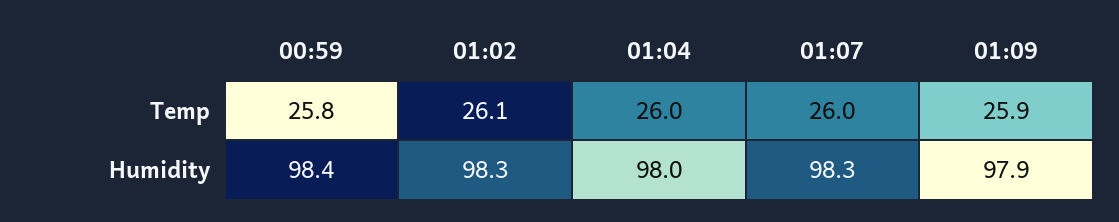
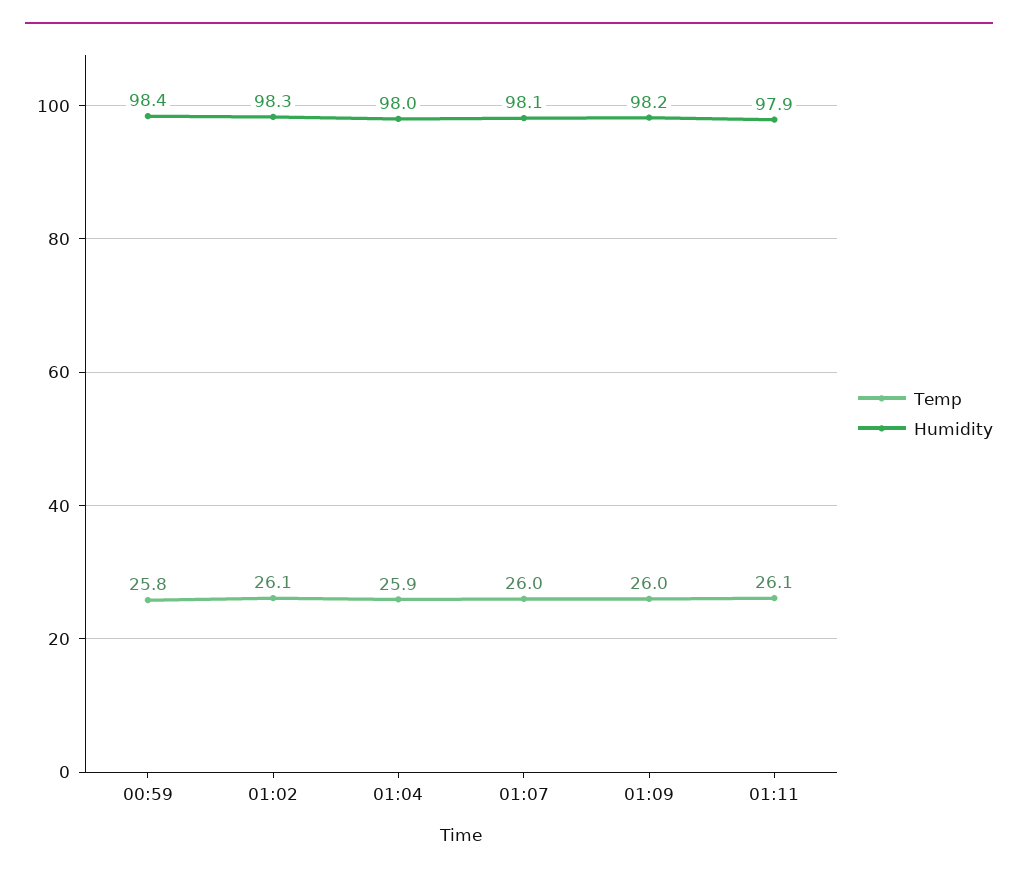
Temp, 01:04: 26 -> 25.9
Temp, 01:09: 25.9 -> 26
Humidity, 01:07: 98.3 -> 98.1
Humidity, 01:09: 97.9 -> 98.2
Temp, 01:11: none -> 26.1
Humidity, 01:11: none -> 97.9

